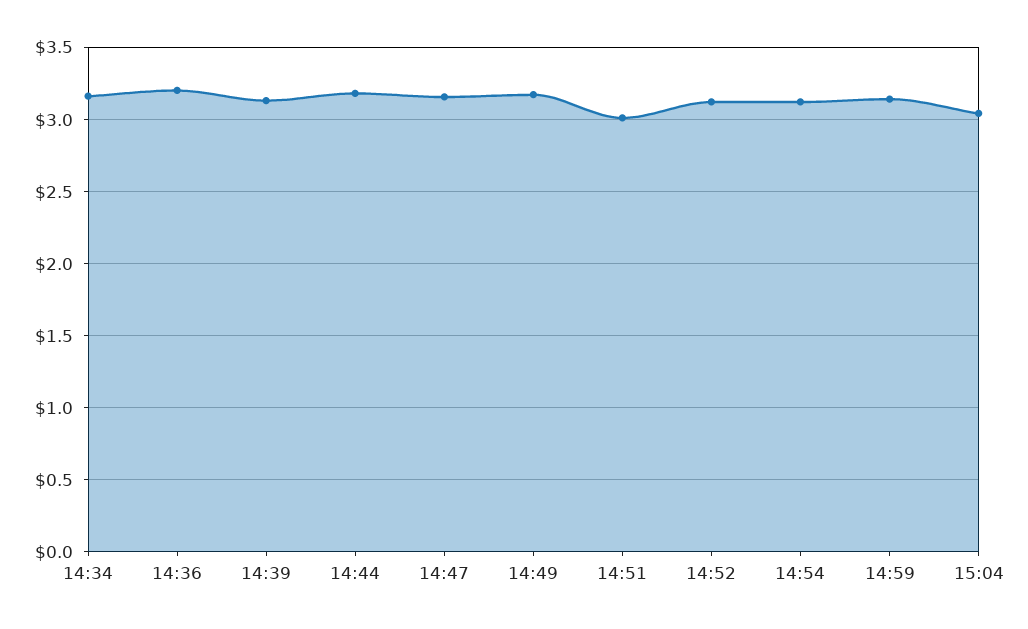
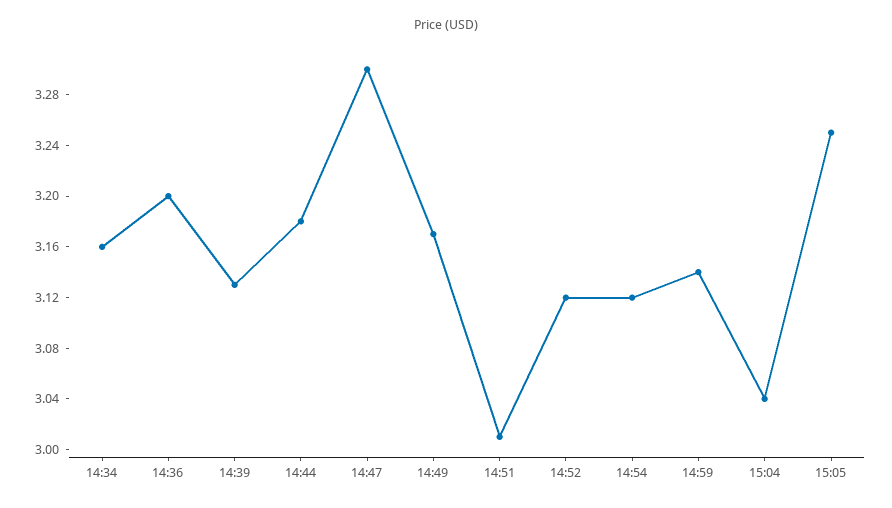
14:47: 3.15 -> 3.3
15:05: none -> 3.25

